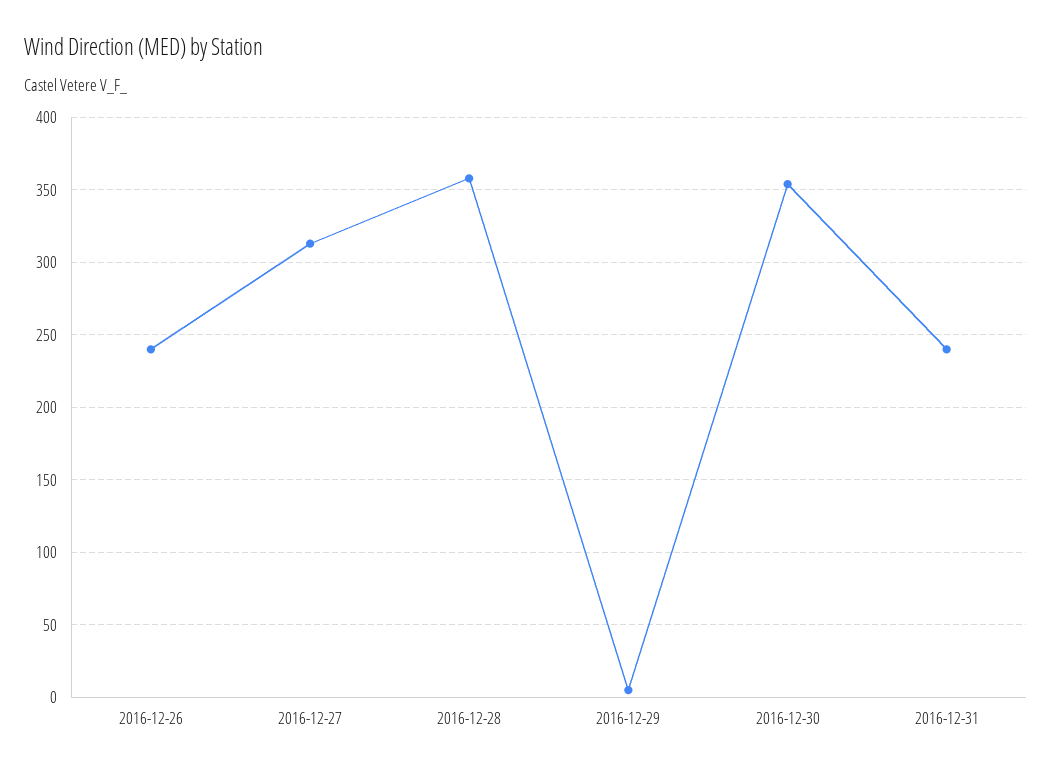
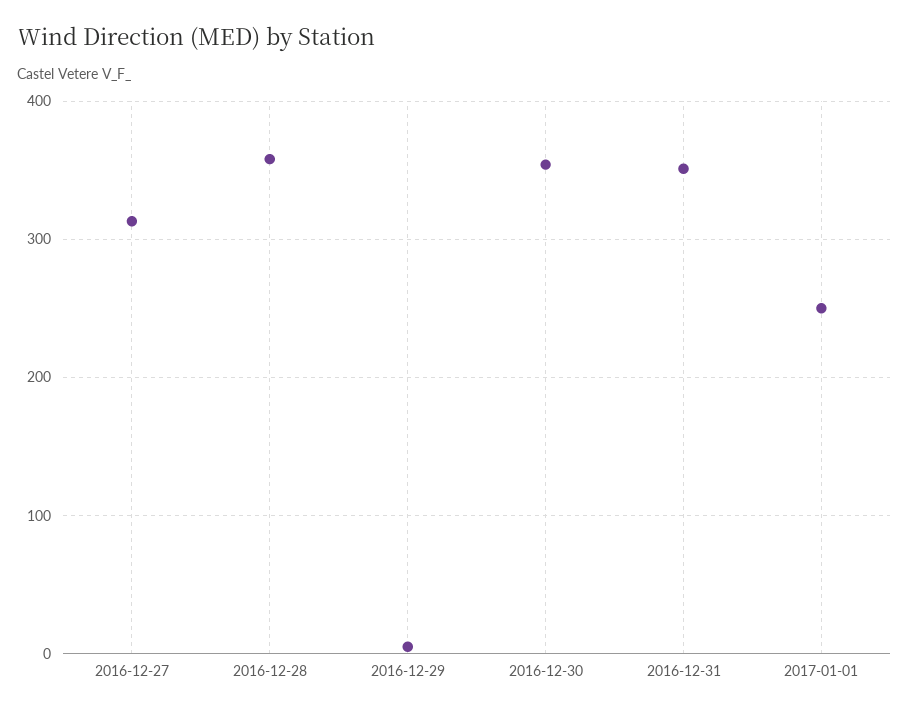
2016-12-26: 240 -> none
2016-12-31: 240 -> 350
2017-01-01: none -> 250

